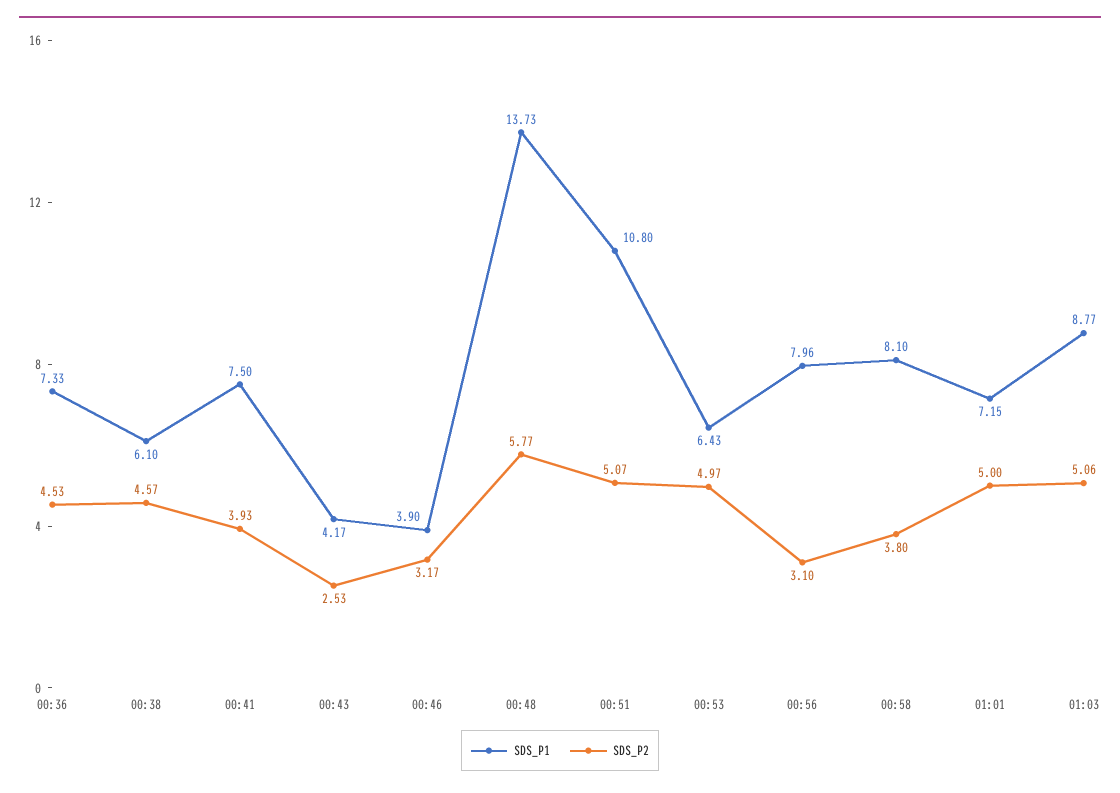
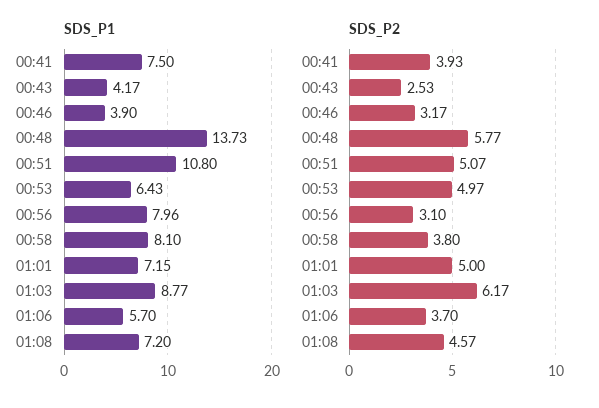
SDS_P1, 00:36: 7.33 -> none
SDS_P2, 00:36: 4.53 -> none
SDS_P1, 00:38: 6.1 -> none
SDS_P2, 00:38: 4.57 -> none
SDS_P2, 01:03: 5.06 -> 6.17
SDS_P1, 01:06: none -> 5.7
SDS_P1, 01:08: none -> 7.2
SDS_P2, 01:06: none -> 3.7
SDS_P2, 01:08: none -> 4.57

